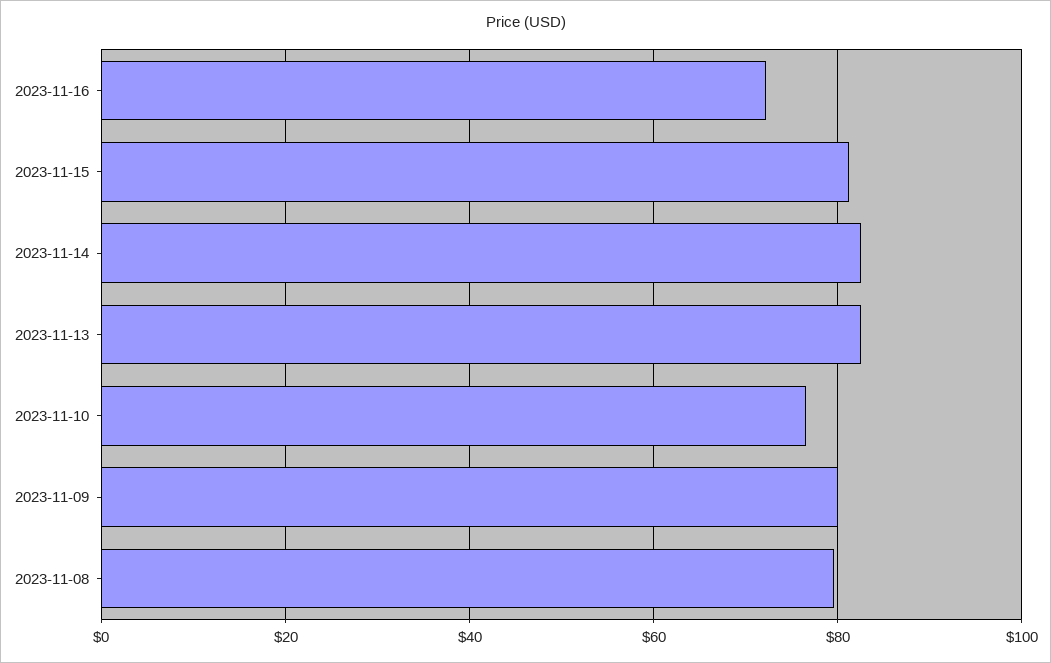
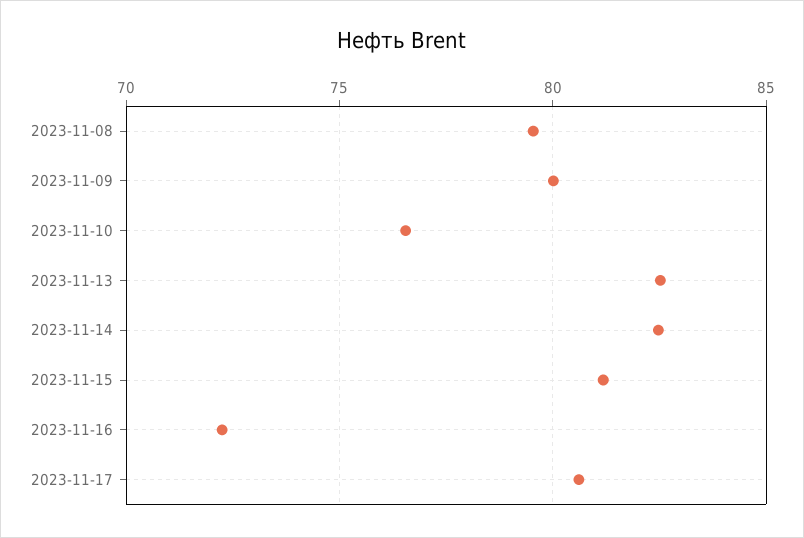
2023-11-17: none -> 80.5

